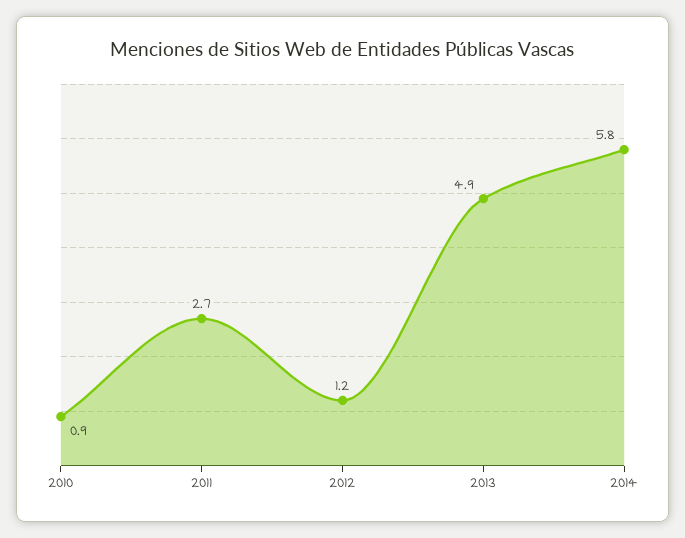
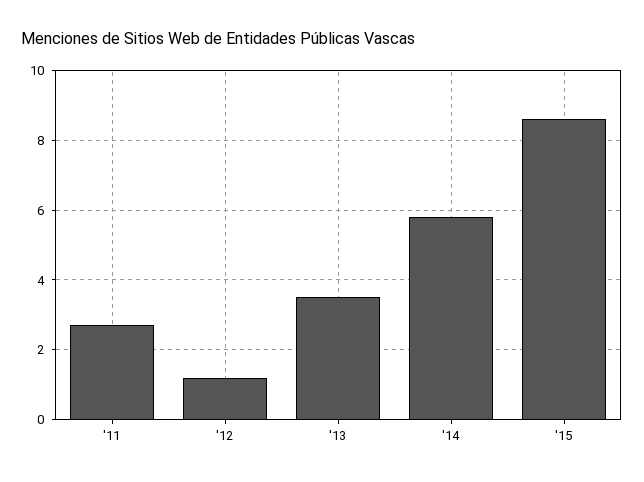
2010: 0.9 -> none
2013: 4.9 -> 3.5
'15: none -> 8.5

